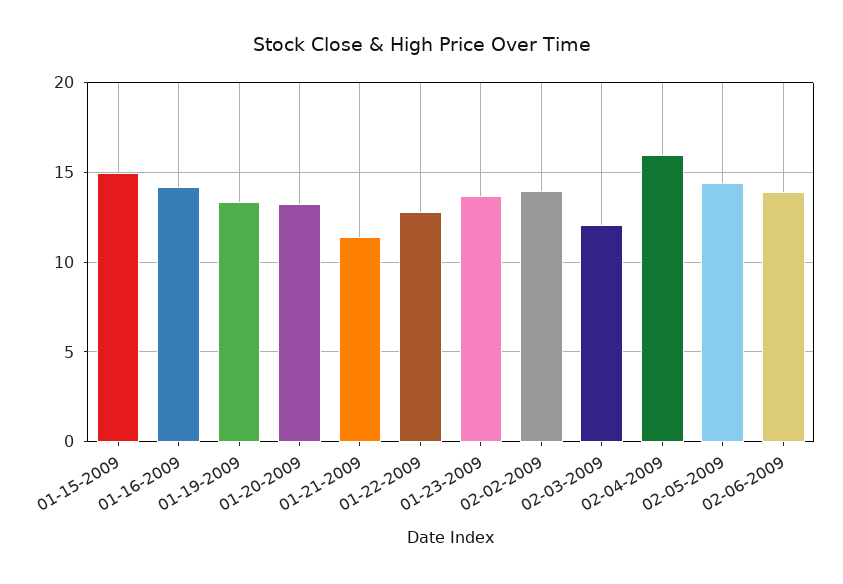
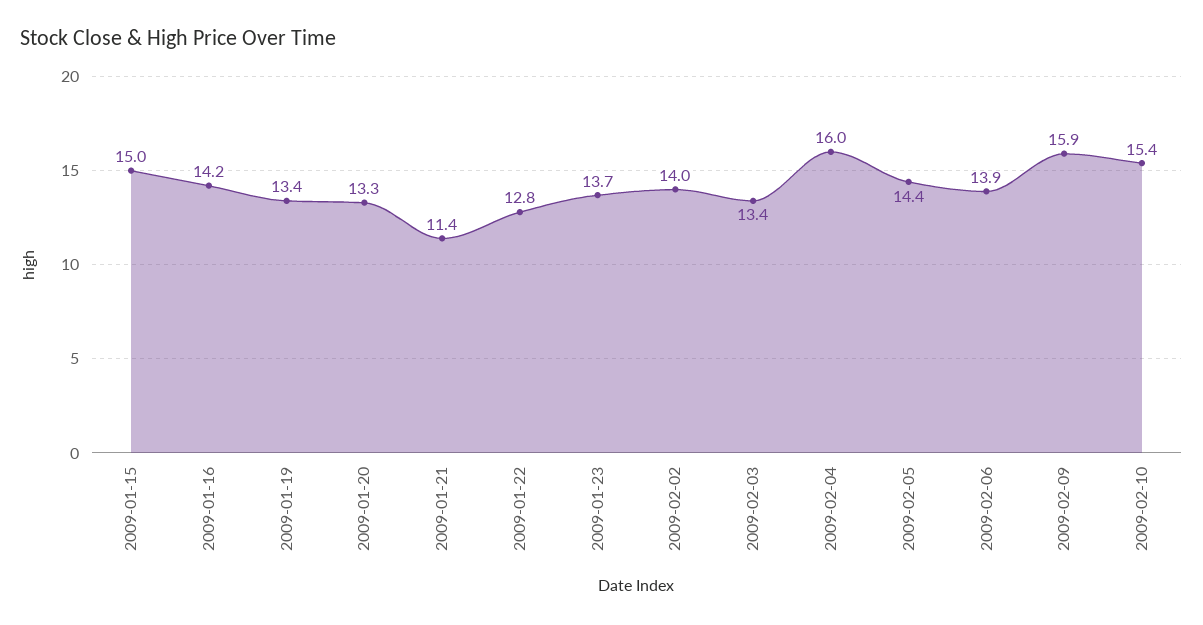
02-03-2009: 12 -> 13.4
2009-02-09: none -> 15.9
2009-02-10: none -> 15.4

